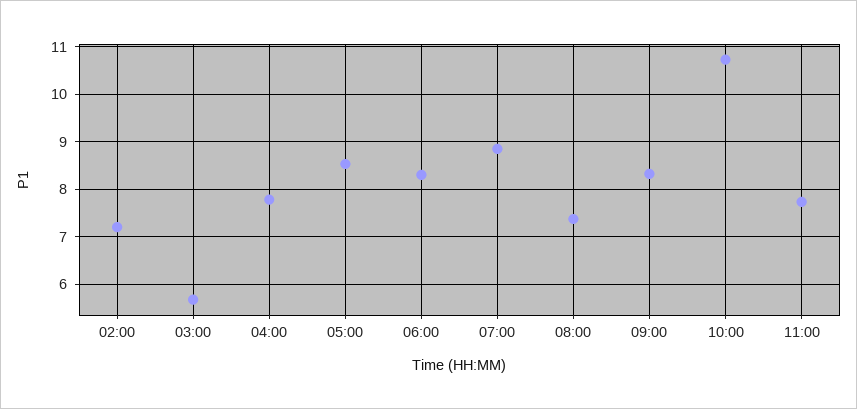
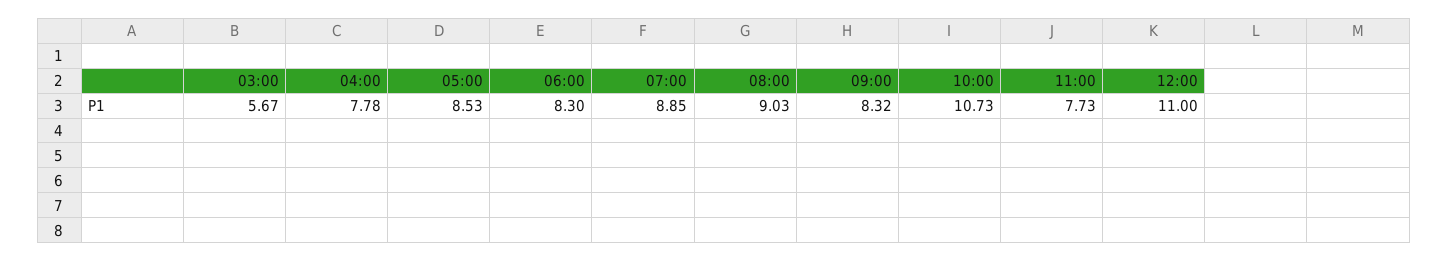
02:00: 7.2 -> none
08:00: 7.4 -> 9.03
12:00: none -> 11

